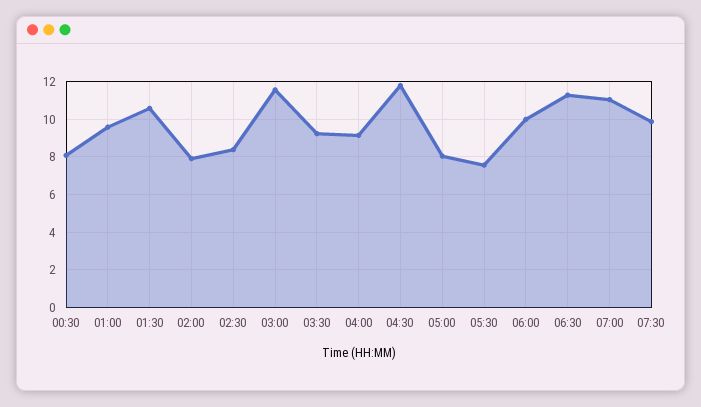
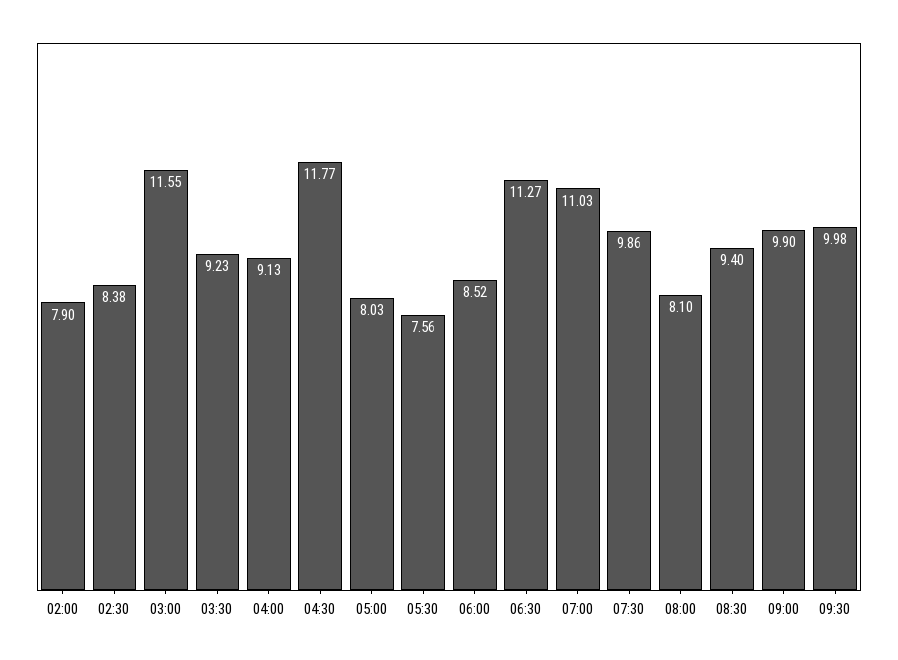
00:30: 8 -> none
01:00: 9.5 -> none
01:30: 10.5 -> none
06:00: 10 -> 8.52
08:00: none -> 8.1
08:30: none -> 9.4
09:00: none -> 9.9
09:30: none -> 9.98

